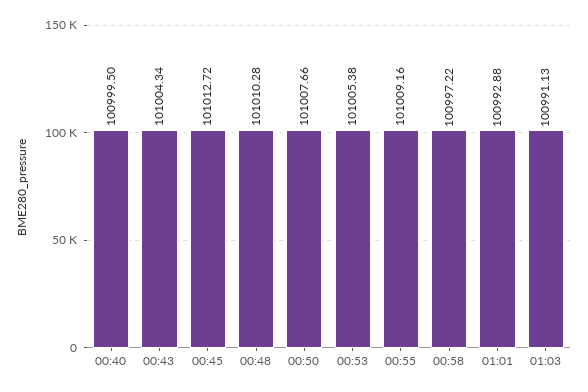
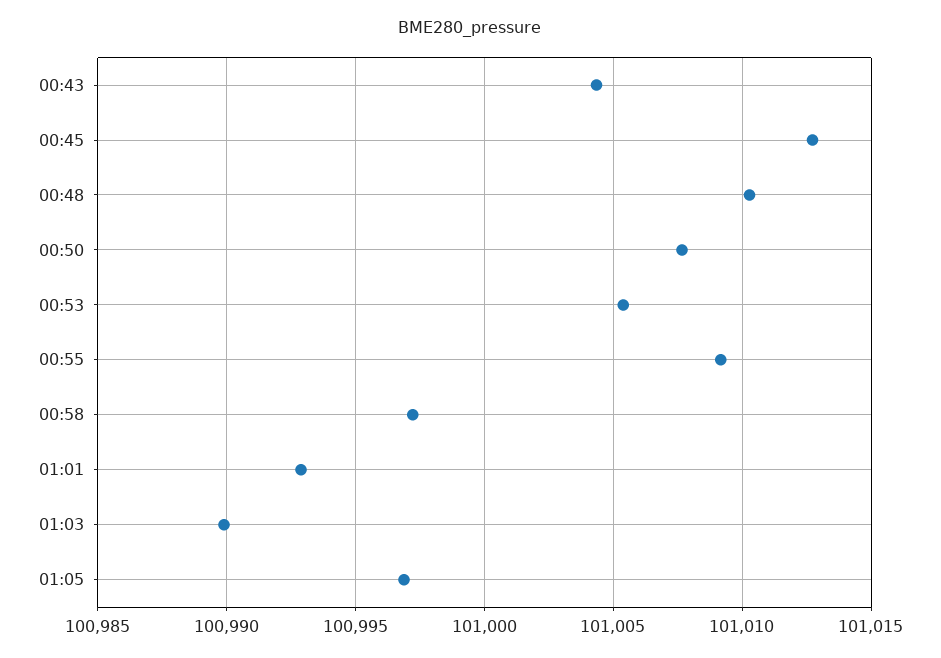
00:40: 100999.5 -> none
01:03: 100991.13 -> 100990
01:05: none -> 100997

